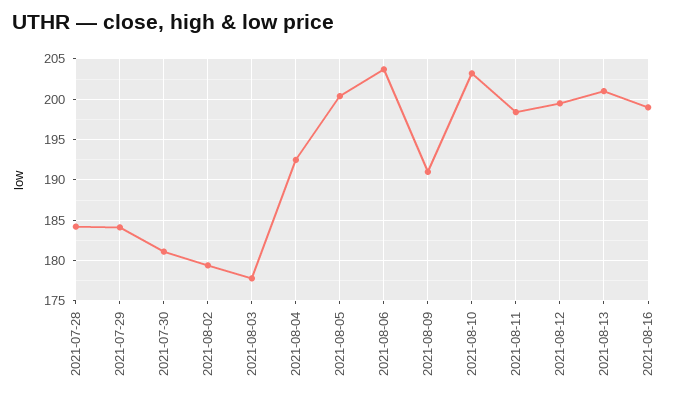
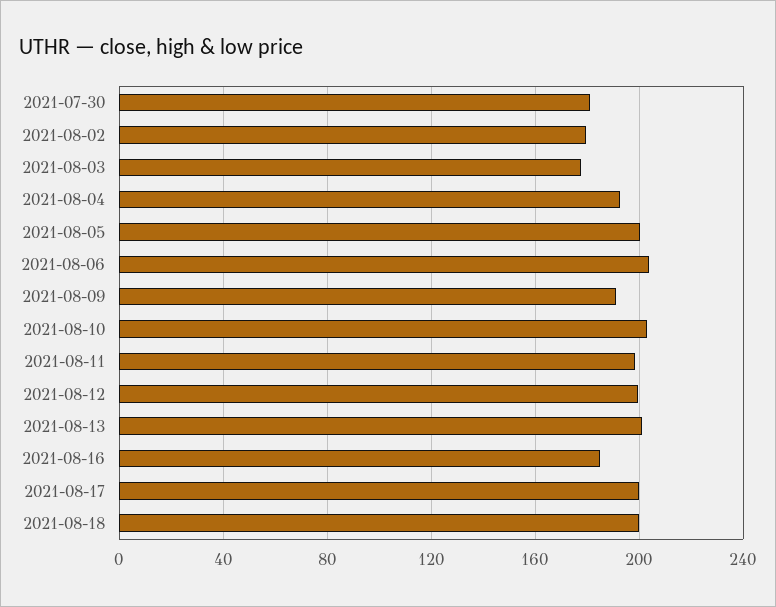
2021-07-28: 184 -> none
2021-07-29: 184 -> none
2021-08-16: 199 -> 185
2021-08-17: none -> 200
2021-08-18: none -> 200

